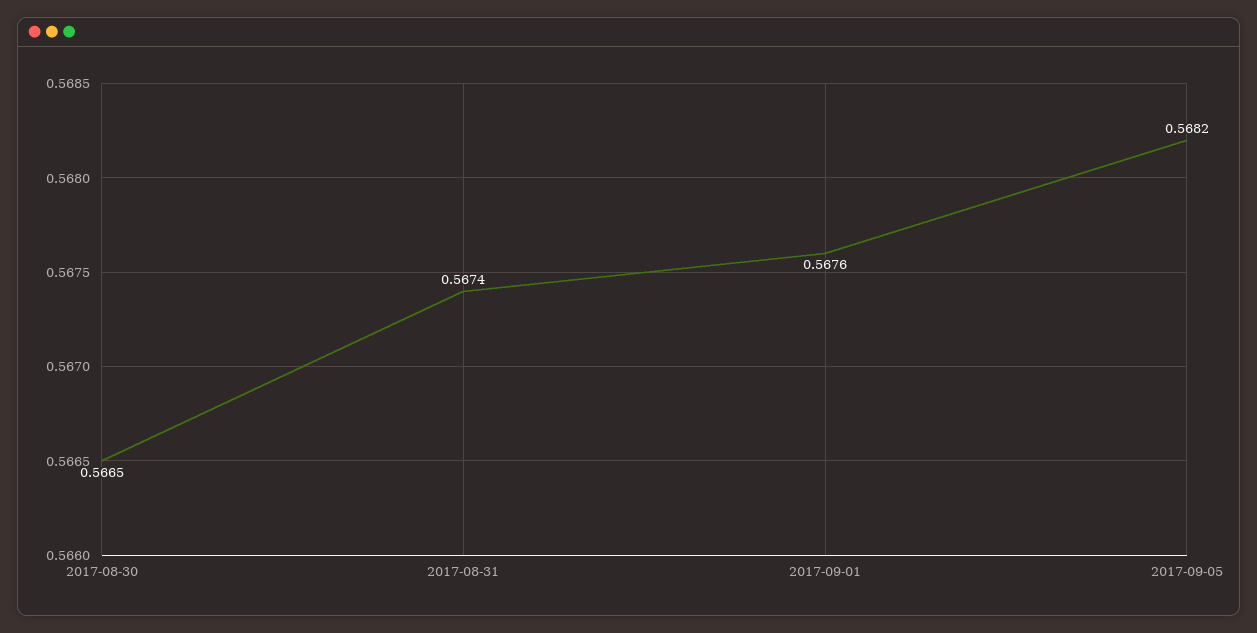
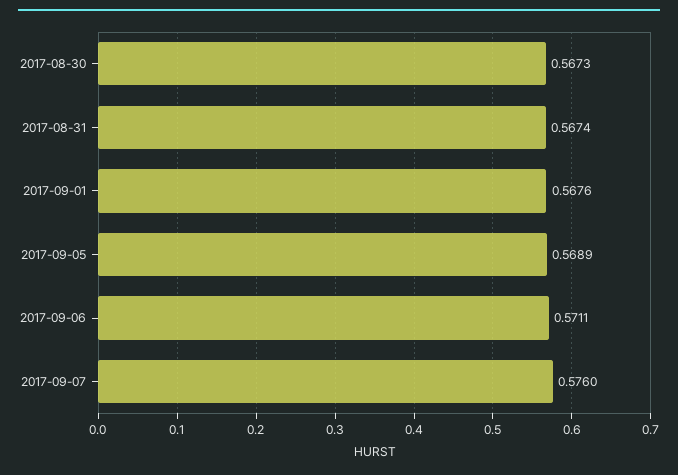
2017-08-30: 0.5665 -> 0.5673
2017-09-05: 0.5682 -> 0.5689
2017-09-06: none -> 0.5711
2017-09-07: none -> 0.576

